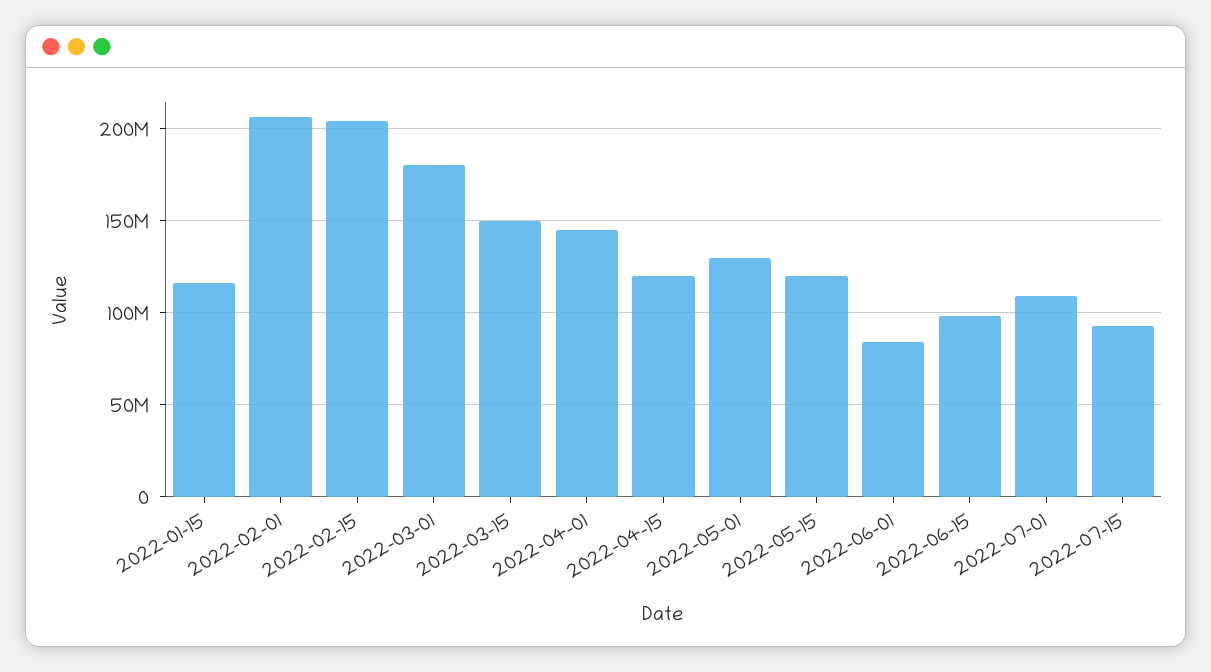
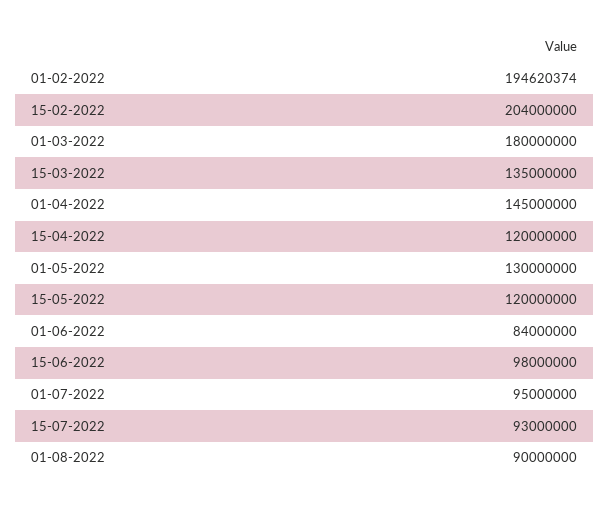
2022-01-15: 115000000 -> none
2022-02-01: 205000000 -> 194620374
2022-03-15: 150000000 -> 135000000
2022-07-01: 110000000 -> 95000000
01-08-2022: none -> 90000000

